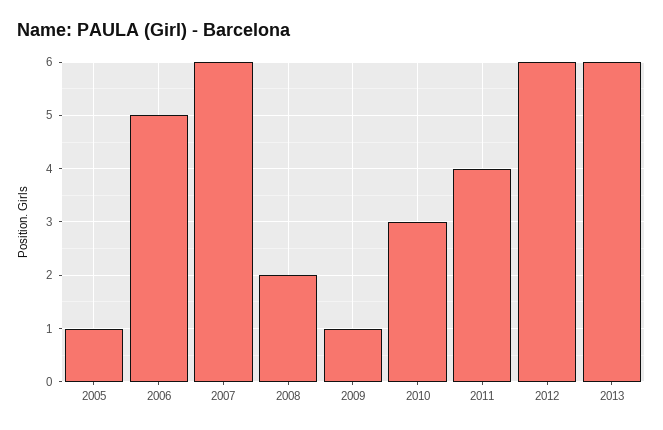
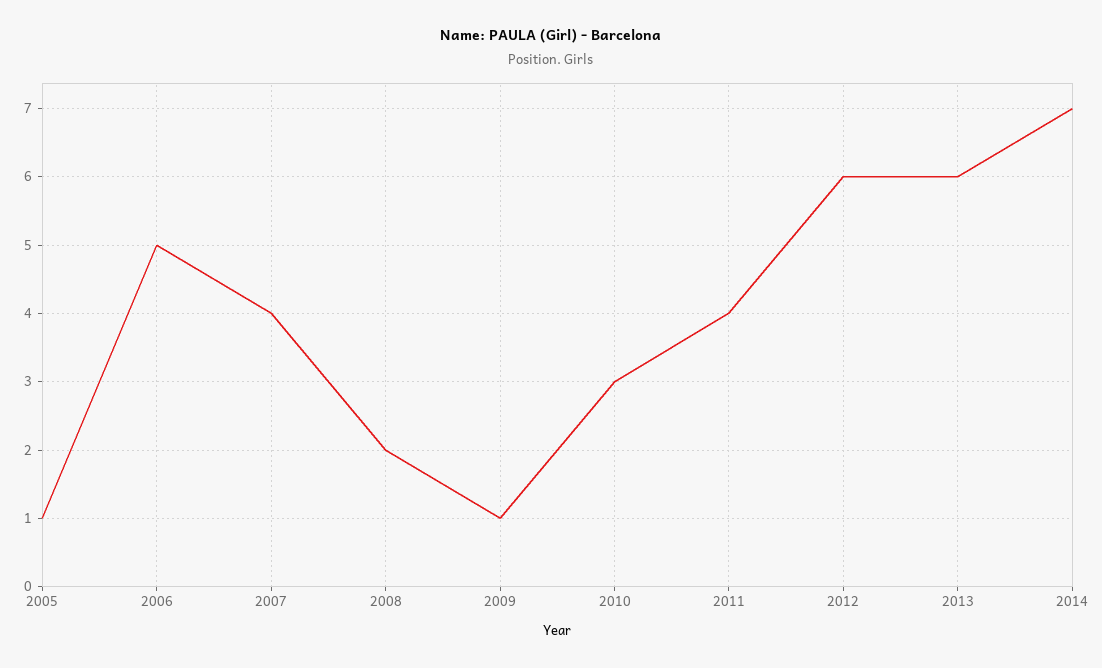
2007: 6 -> 4
2014: none -> 7

